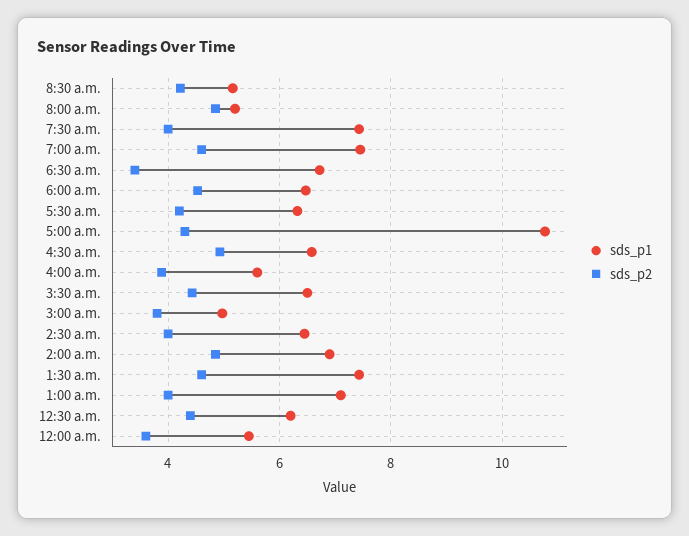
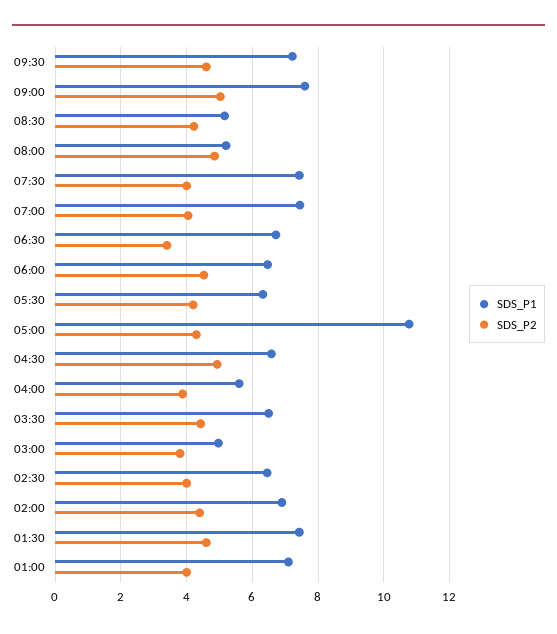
sds_p2, 7:00 a.m.: 4.6 -> 4
sds_p2, 2:00 a.m.: 4.8 -> 4.4
sds_p1, 12:30 a.m.: 6.2 -> none
sds_p2, 12:30 a.m.: 4.4 -> none
sds_p1, 12:00 a.m.: 5.4 -> none
sds_p2, 12:00 a.m.: 3.6 -> none
sds_p1, 09:30: none -> 7.2
sds_p2, 09:30: none -> 4.6
sds_p1, 09:00: none -> 7.6
sds_p2, 09:00: none -> 5

